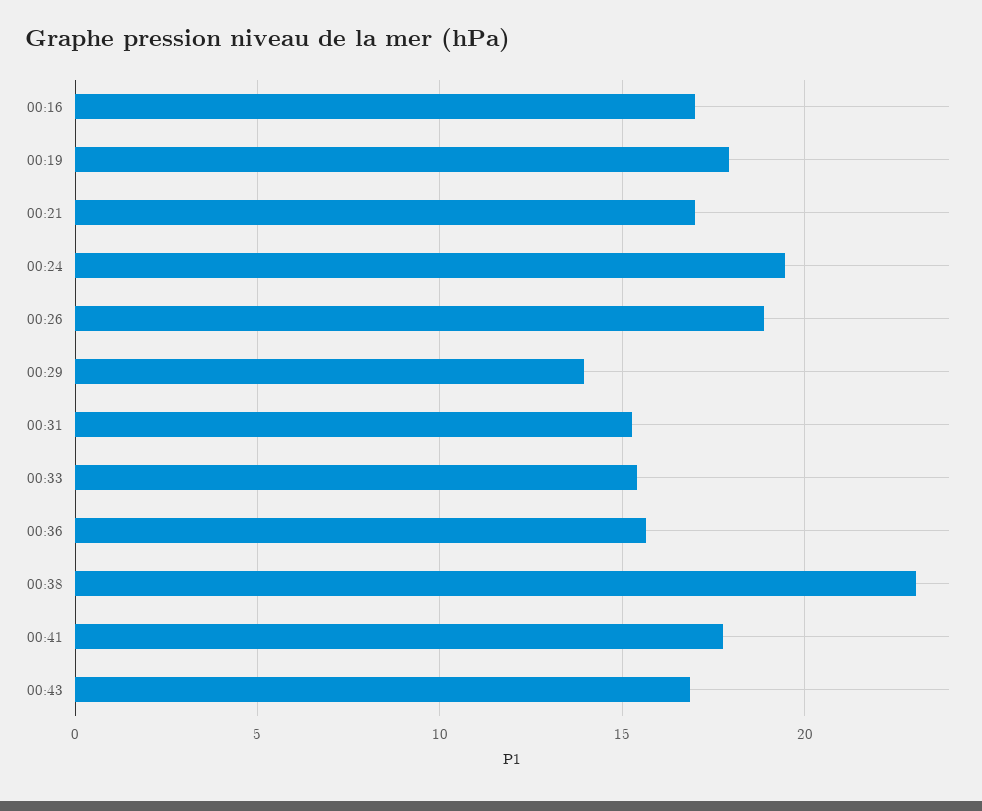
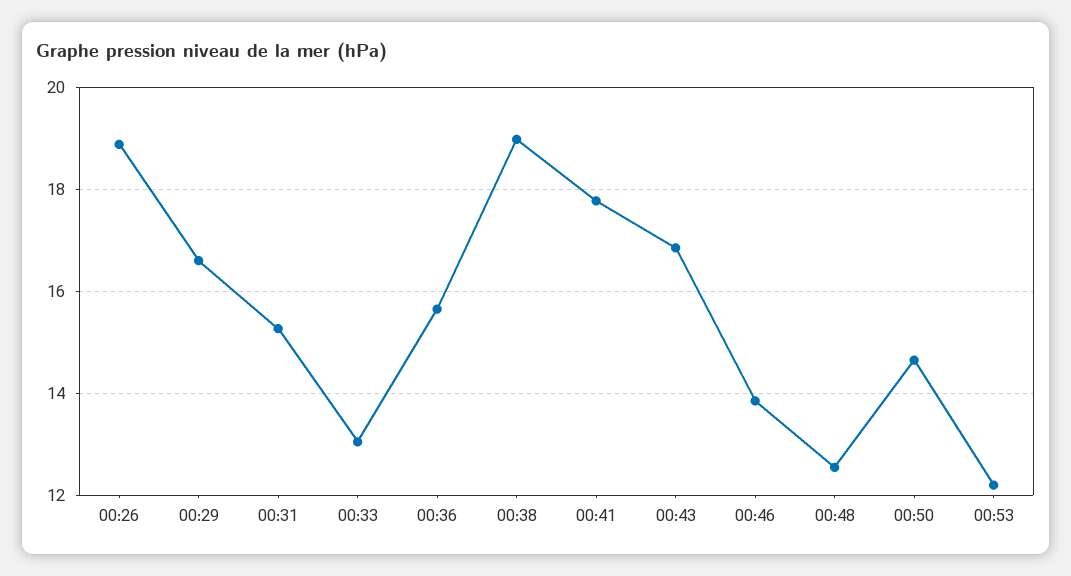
00:16: 17 -> none
00:19: 18 -> none
00:21: 17 -> none
00:24: 19.5 -> none
00:29: 14 -> 16.6
00:33: 15.5 -> 13
00:38: 23 -> 19
00:46: none -> 13.8
00:48: none -> 12.6
00:50: none -> 14.6
00:53: none -> 12.2

